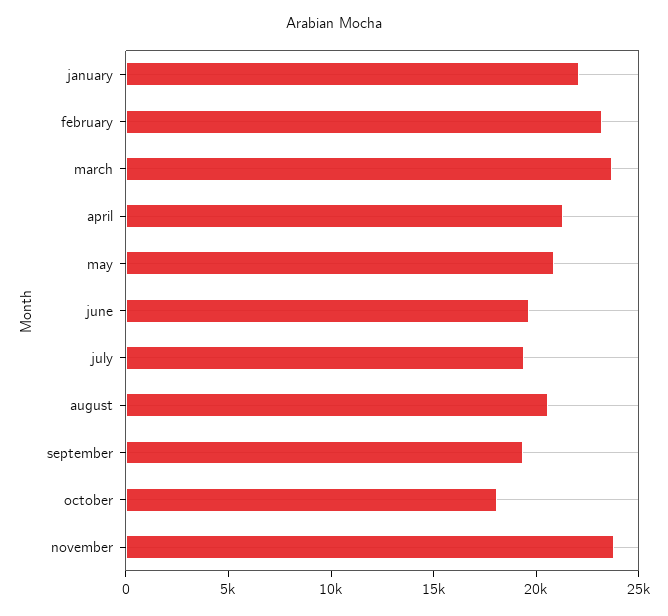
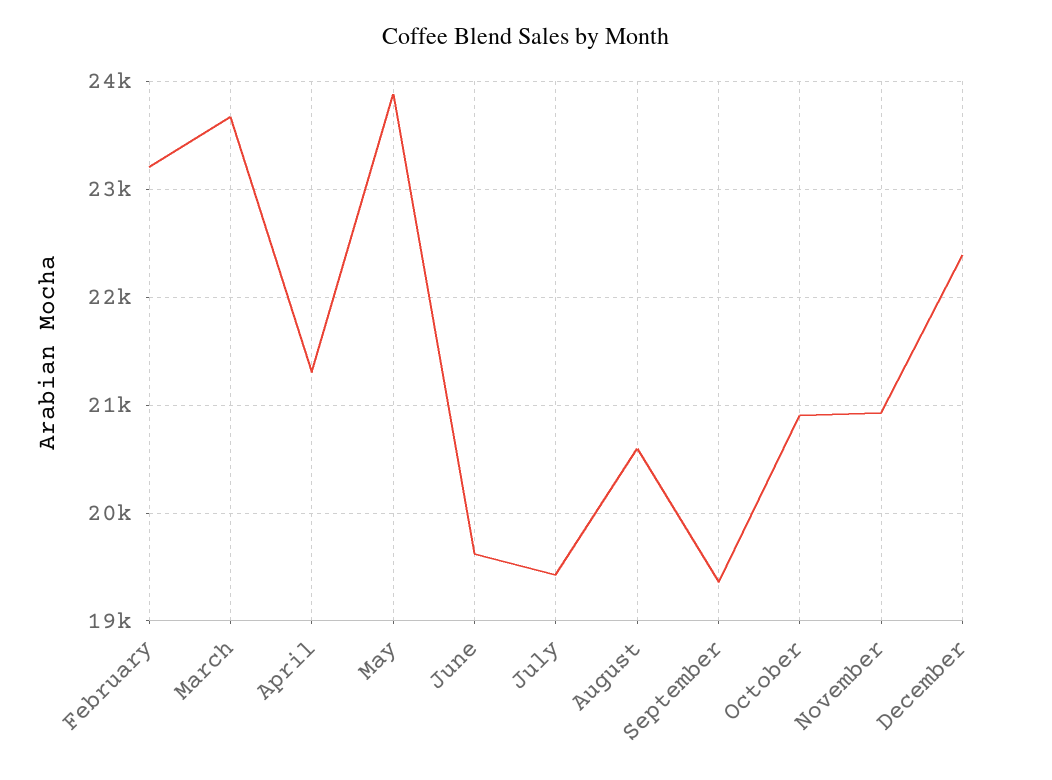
january: 22000 -> none
may: 21000 -> 23900
october: 18000 -> 20900
november: 24000 -> 20900
December: none -> 22400

